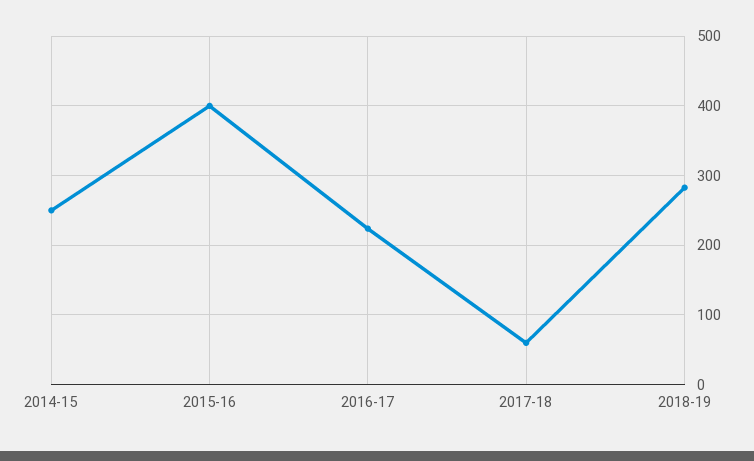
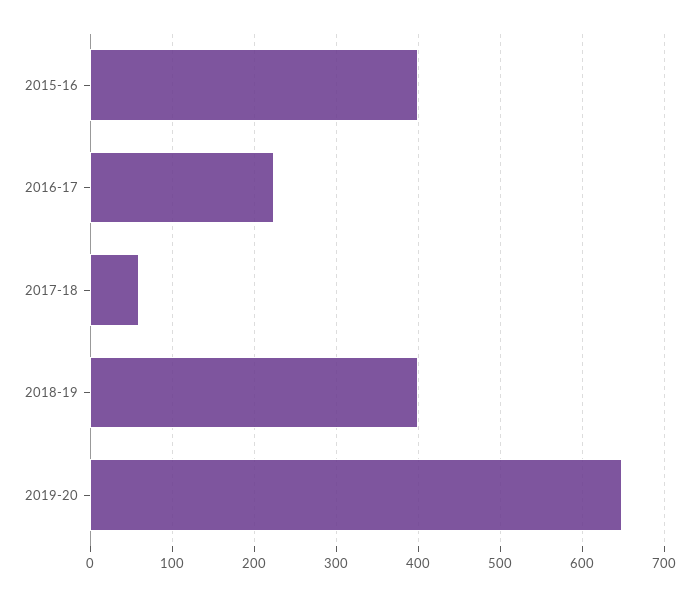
2014-15: 250 -> none
2018-19: 280 -> 400
2019-20: none -> 650

